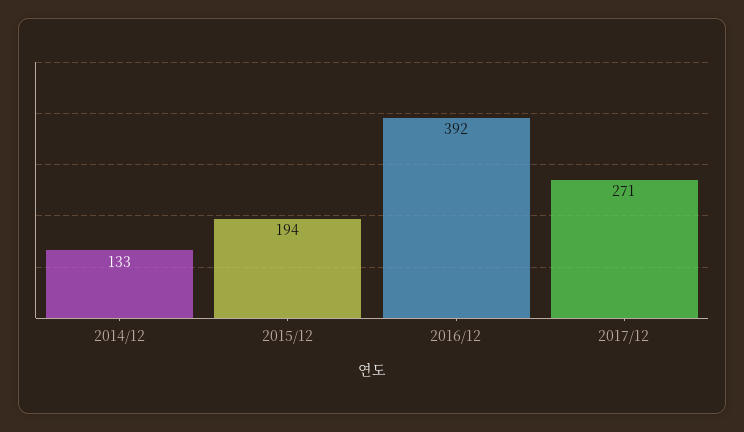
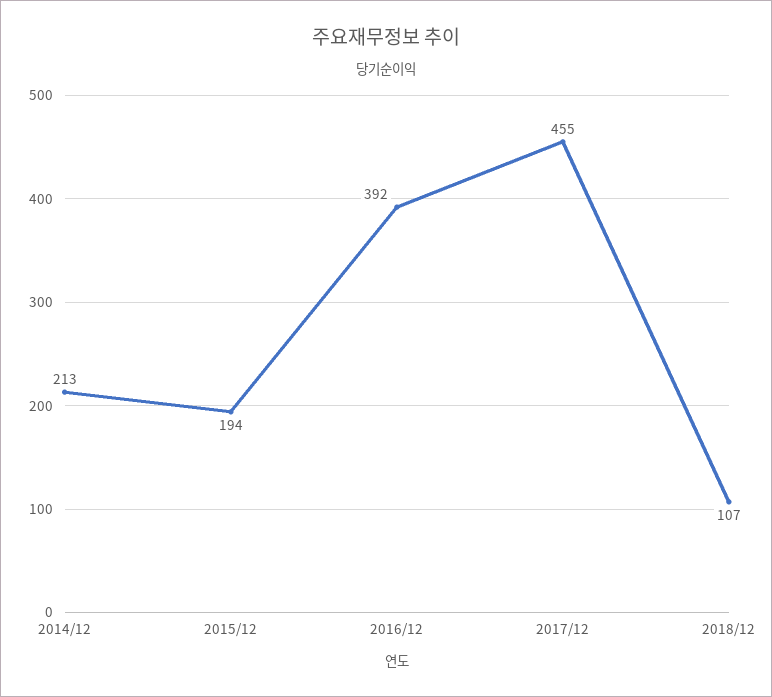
2014/12: 133 -> 213
2017/12: 271 -> 455
2018/12: none -> 107

